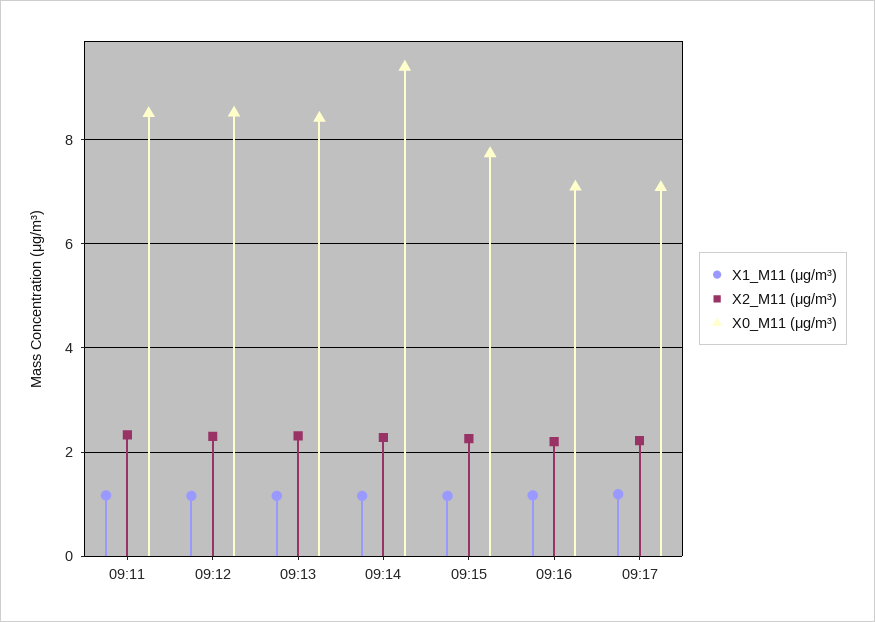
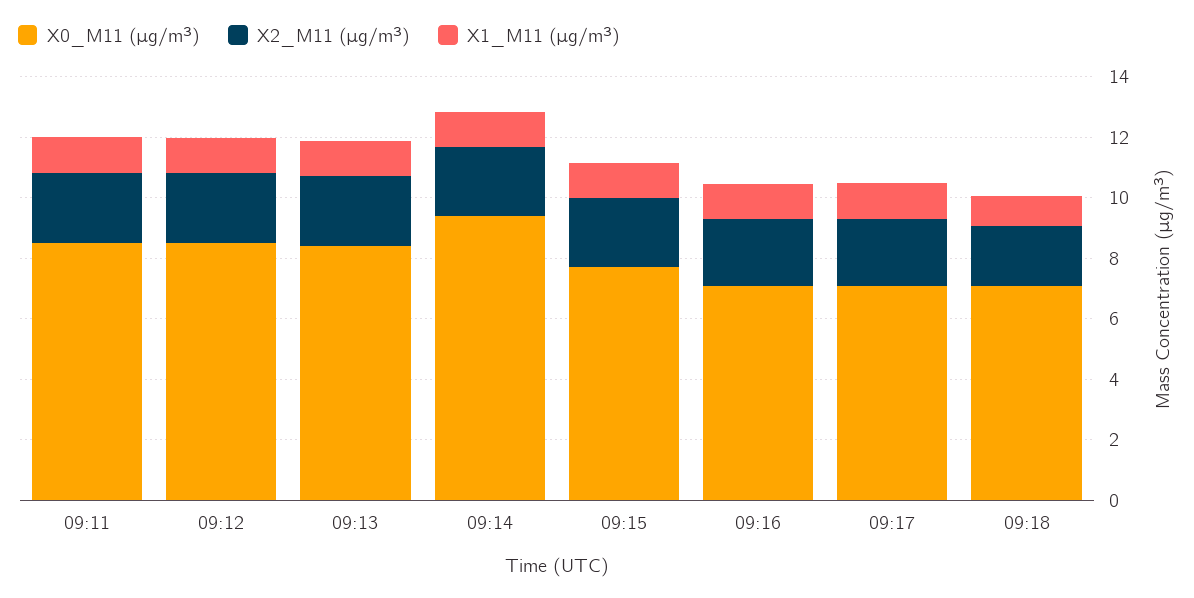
X0_M11 (μg/m³), 09:18: none -> 7
X2_M11 (μg/m³), 09:18: none -> 2
X1_M11 (μg/m³), 09:18: none -> 1

